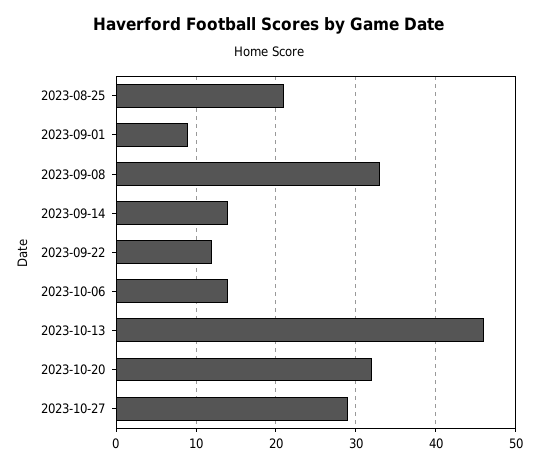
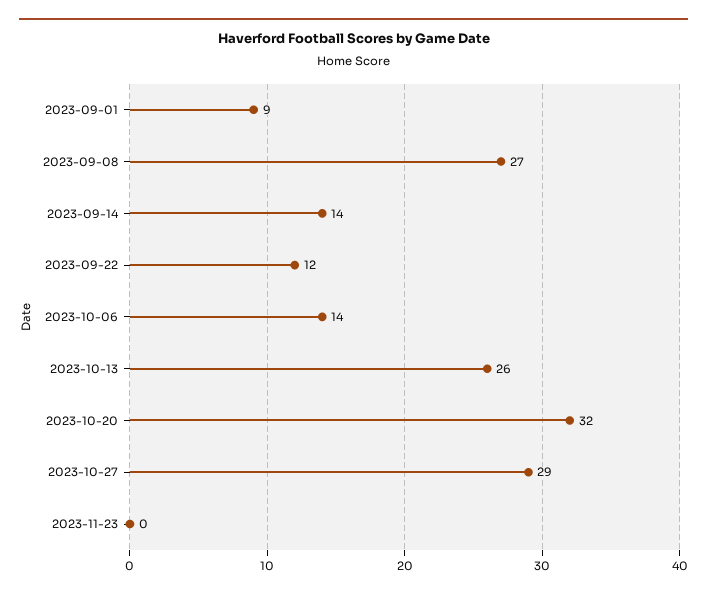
2023-08-25: 21 -> none
2023-09-08: 33 -> 27
2023-10-13: 46 -> 26
2023-11-23: none -> 0

